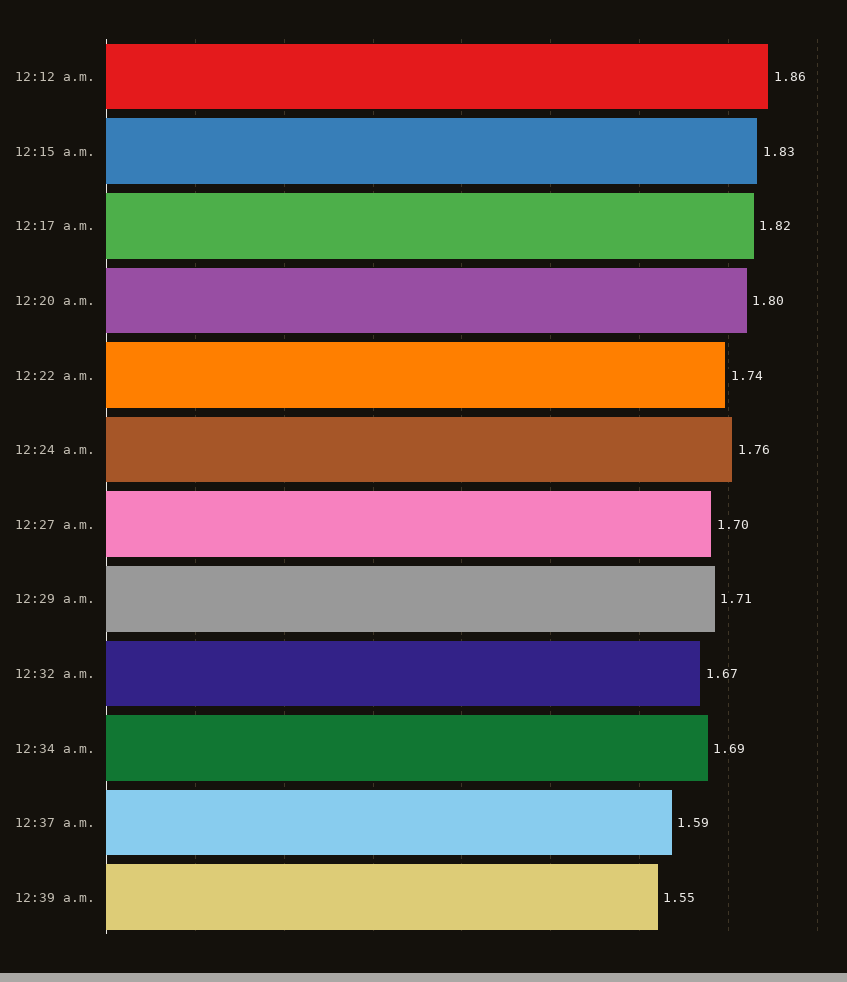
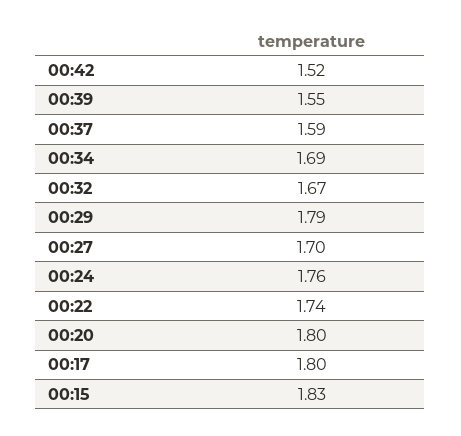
12:12 a.m.: 1.86 -> none
12:17 a.m.: 1.82 -> 1.8
12:29 a.m.: 1.71 -> 1.79
00:42: none -> 1.52

